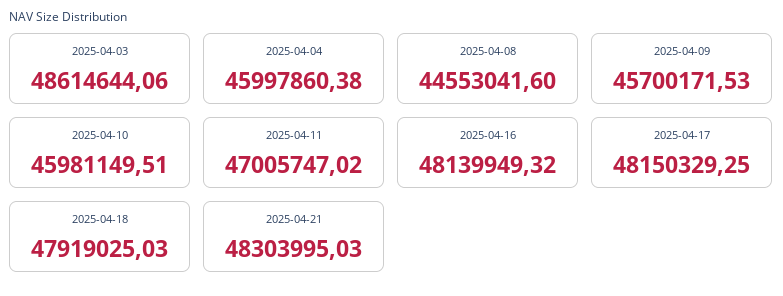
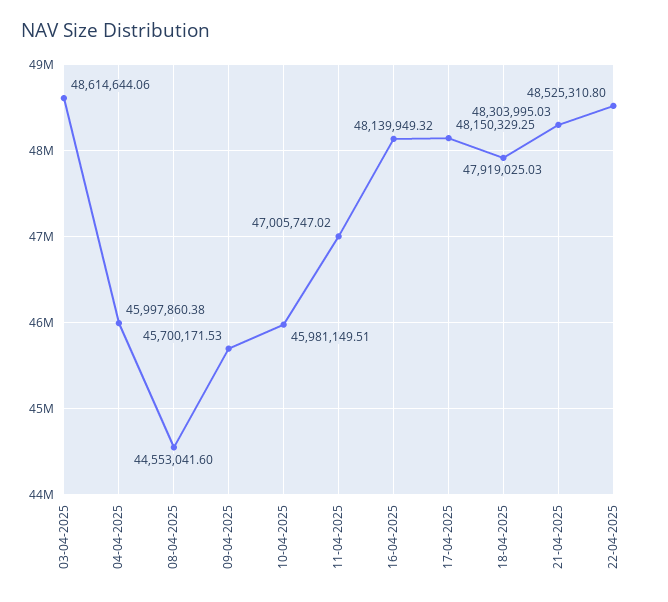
22-04-2025: none -> 48525310.8

